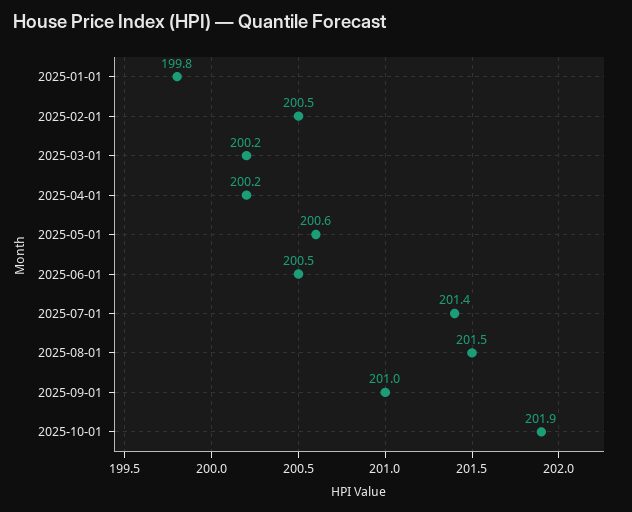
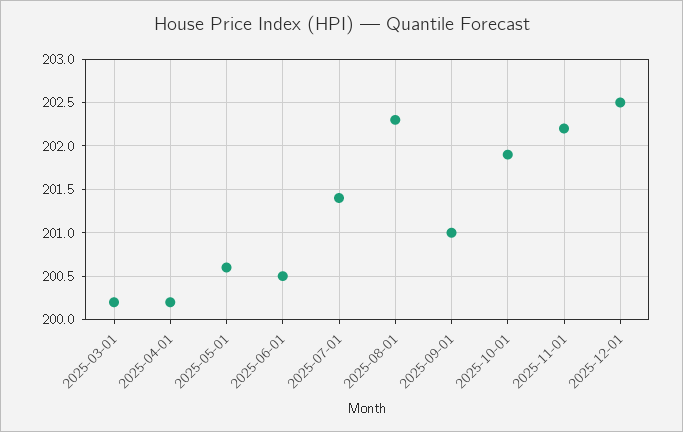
2025-01-01: 199.8 -> none
2025-02-01: 200.5 -> none
2025-08-01: 201.5 -> 202.3
2025-11-01: none -> 202.2
2025-12-01: none -> 202.5

